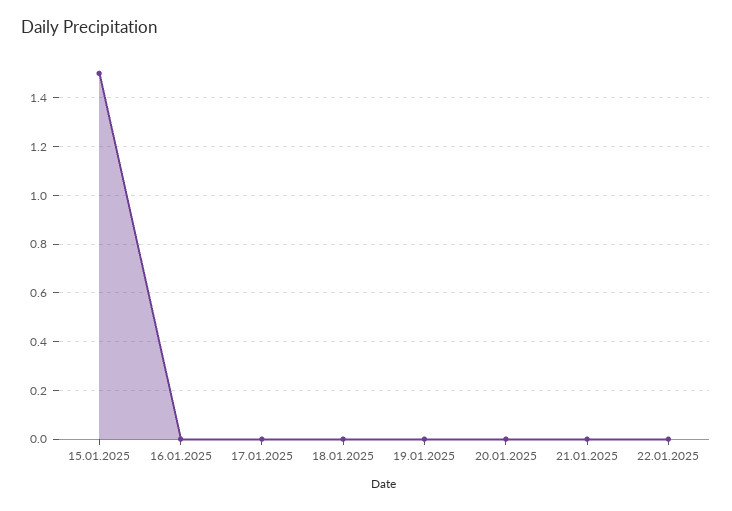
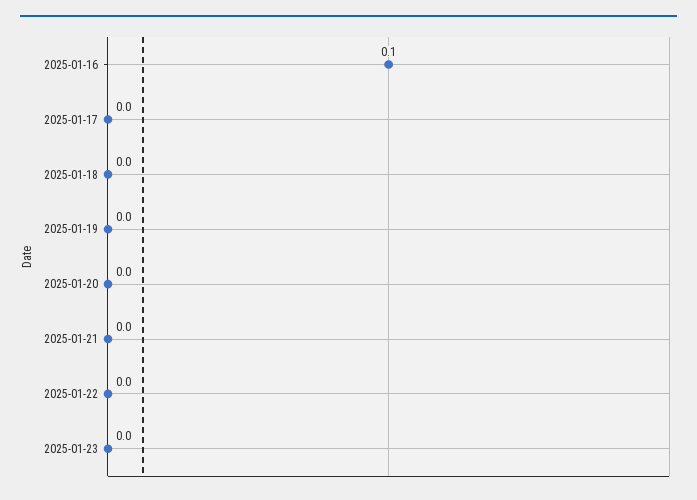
15.01.2025: 1.5 -> none
16.01.2025: 0 -> 0.1
2025-01-23: none -> 0

